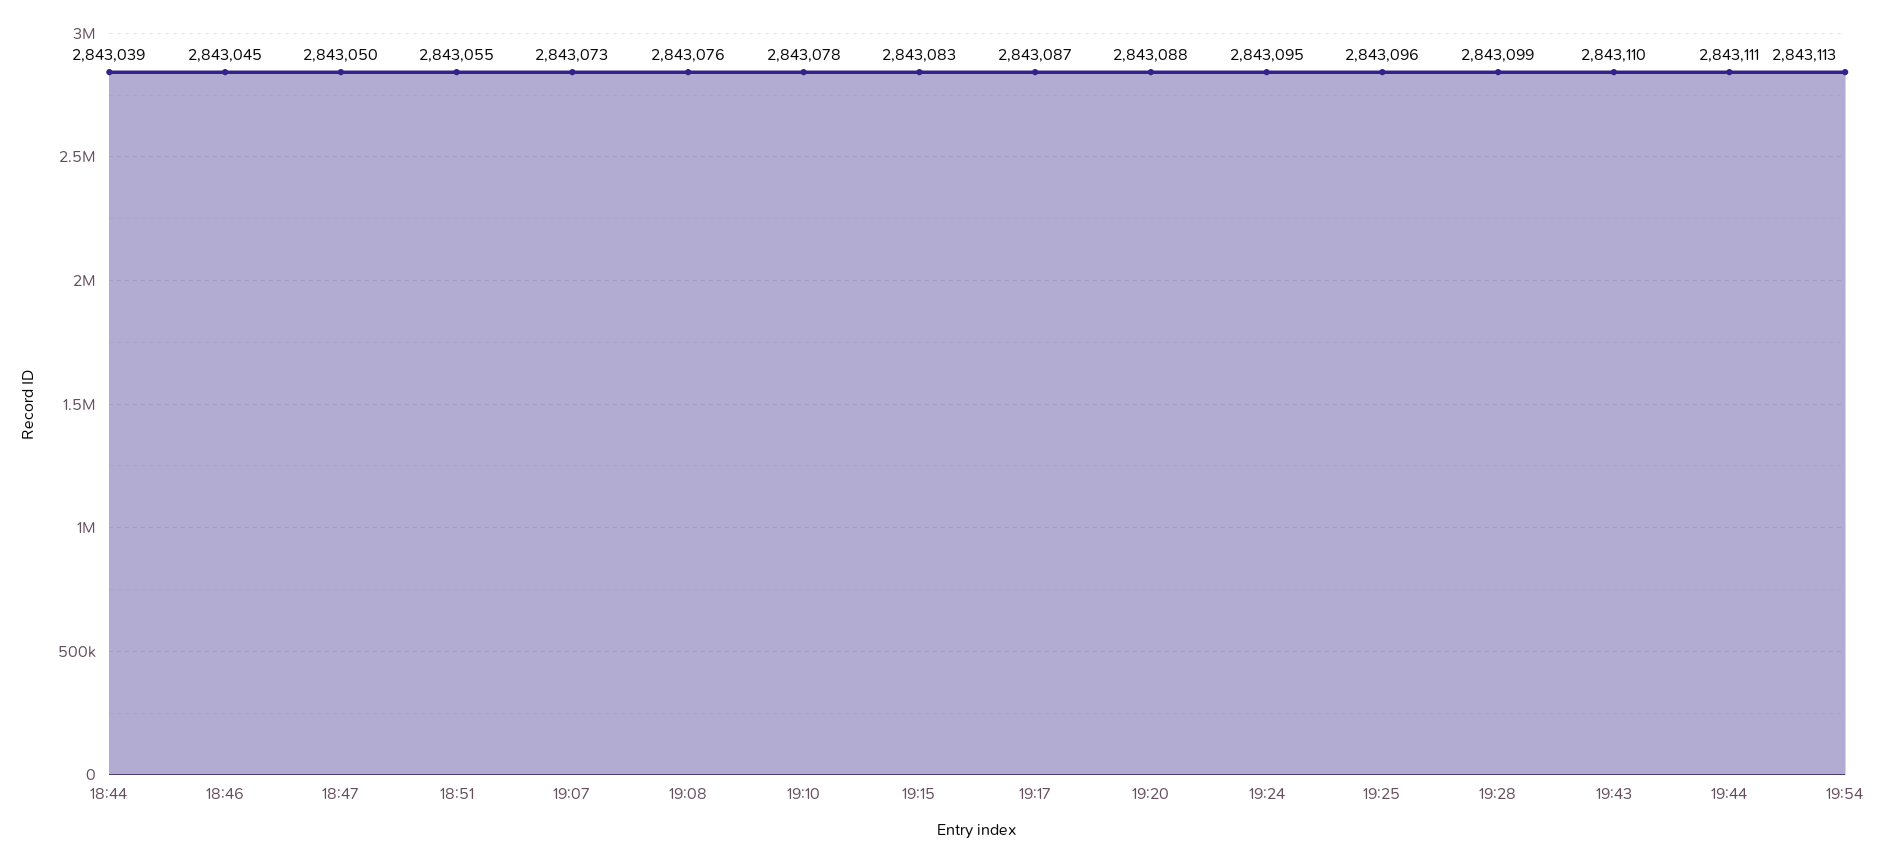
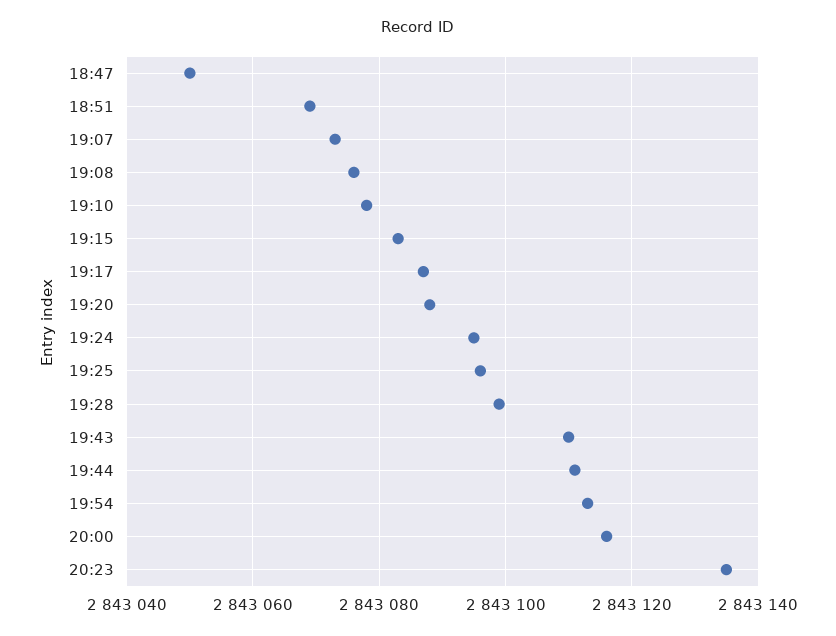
18:44: 2843039 -> none
18:46: 2843045 -> none
18:51: 2843055 -> 2843070
20:00: none -> 2843115
20:23: none -> 2843135

